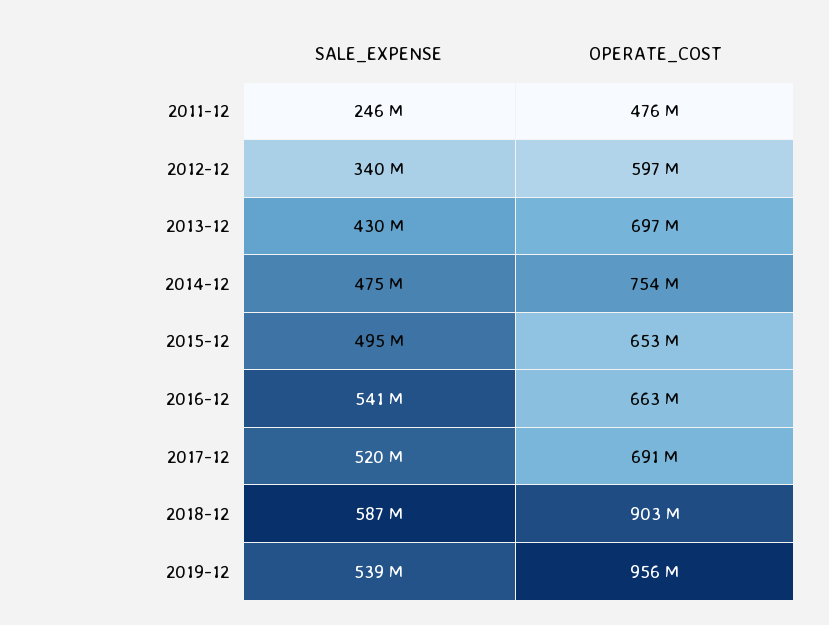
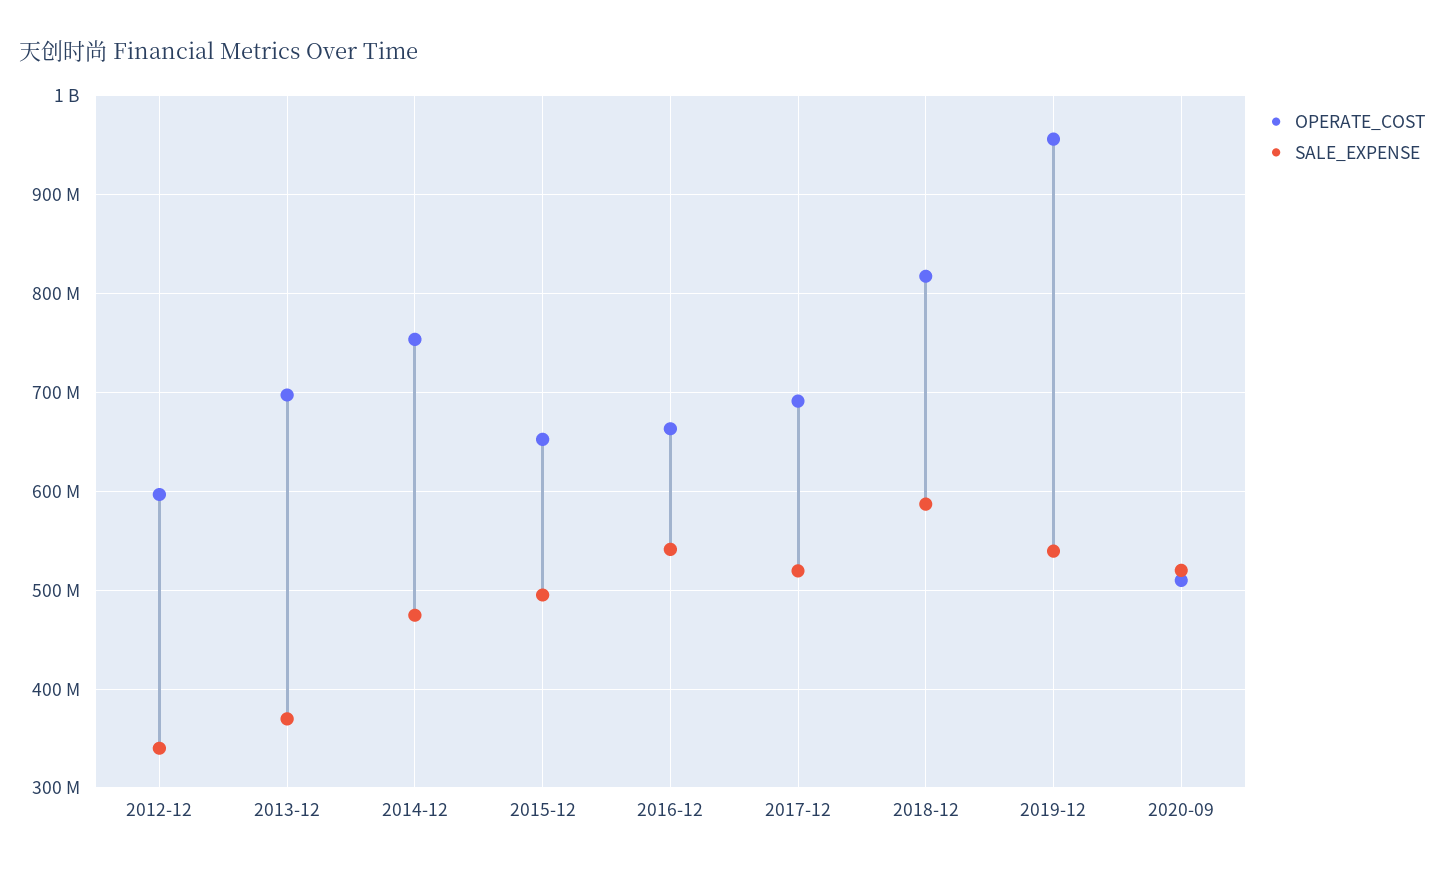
SALE_EXPENSE, 2011-12: 246000000 -> none
OPERATE_COST, 2011-12: 476000000 -> none
SALE_EXPENSE, 2013-12: 430000000 -> 370000000
OPERATE_COST, 2018-12: 903000000 -> 820000000
OPERATE_COST, 2020-09: none -> 510000000
SALE_EXPENSE, 2020-09: none -> 520000000

